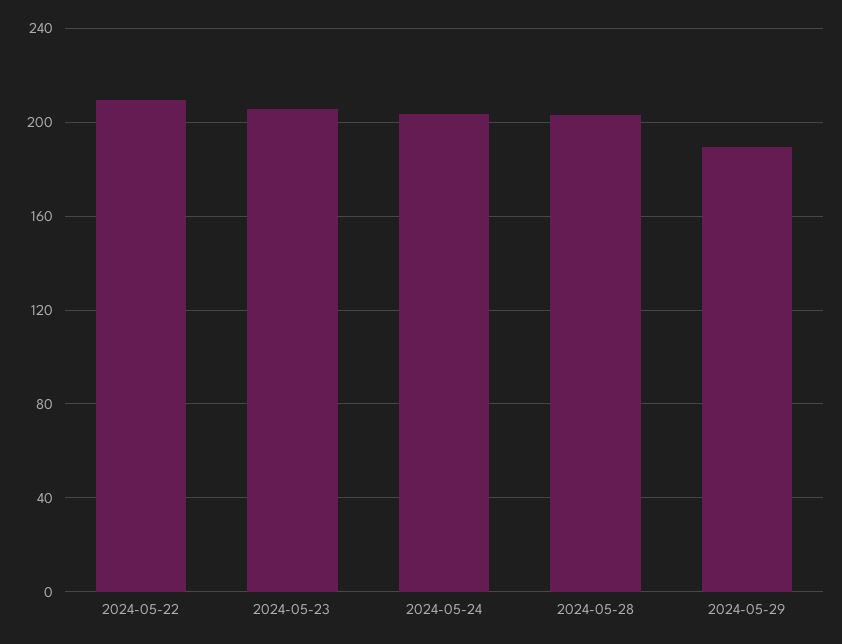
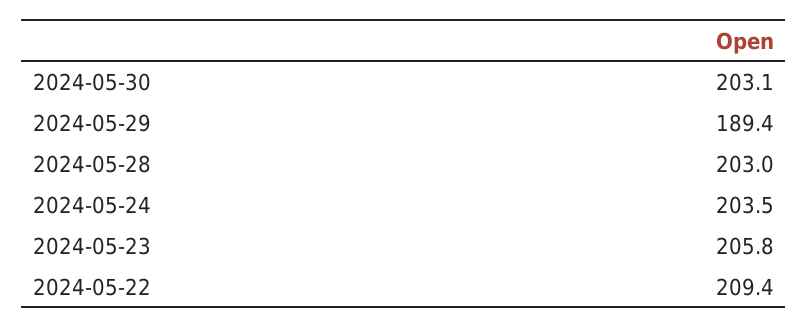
2024-05-30: none -> 203.1

